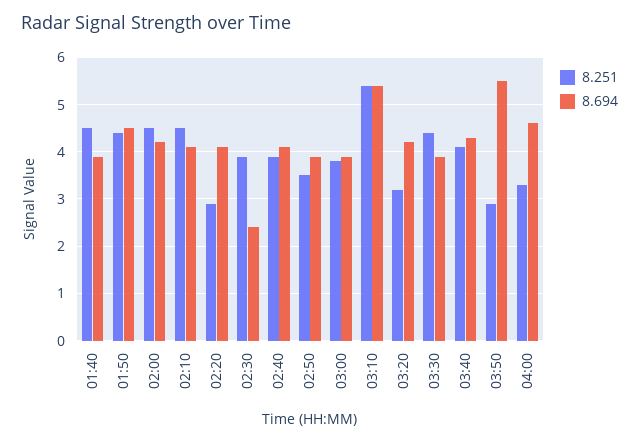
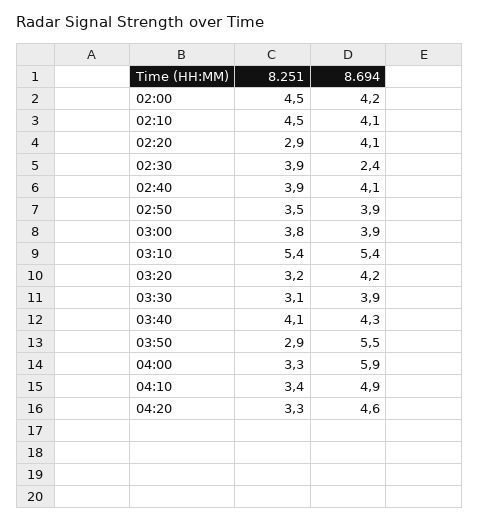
8.251, 01:40: 4.5 -> none
8.694, 01:40: 4 -> none
8.251, 01:50: 4.5 -> none
8.694, 01:50: 4.5 -> none
8.251, 03:30: 4.5 -> 3.1
8.694, 04:00: 4.5 -> 5.9
8.251, 04:10: none -> 3.4
8.694, 04:10: none -> 4.9
8.251, 04:20: none -> 3.3
8.694, 04:20: none -> 4.6

